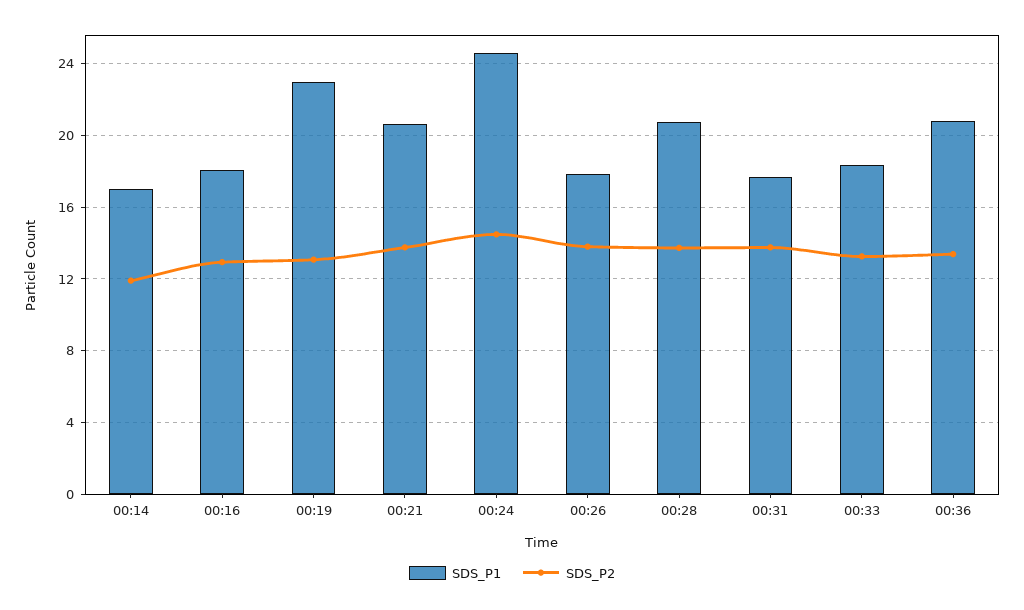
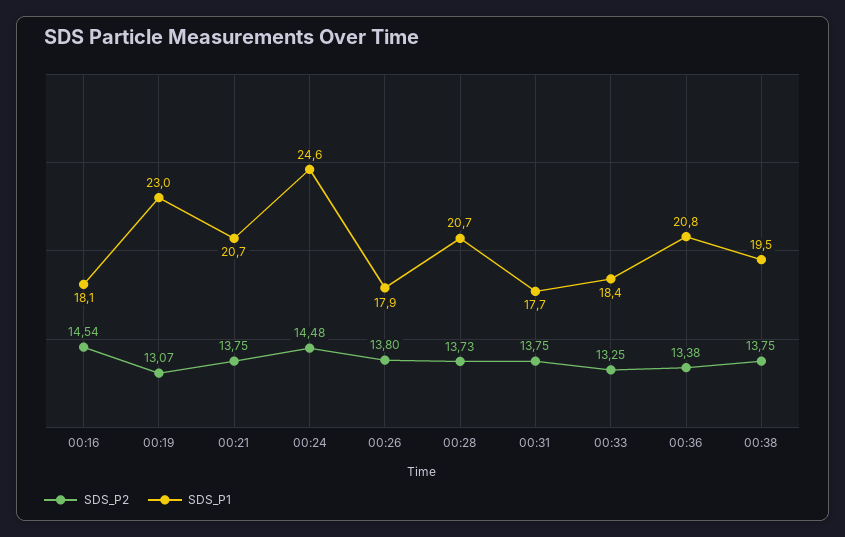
SDS_P1, 00:14: 17 -> none
SDS_P2, 00:14: 12 -> none
SDS_P2, 00:16: 13 -> 14.54
SDS_P2, 00:38: none -> 13.75
SDS_P1, 00:38: none -> 19.5

